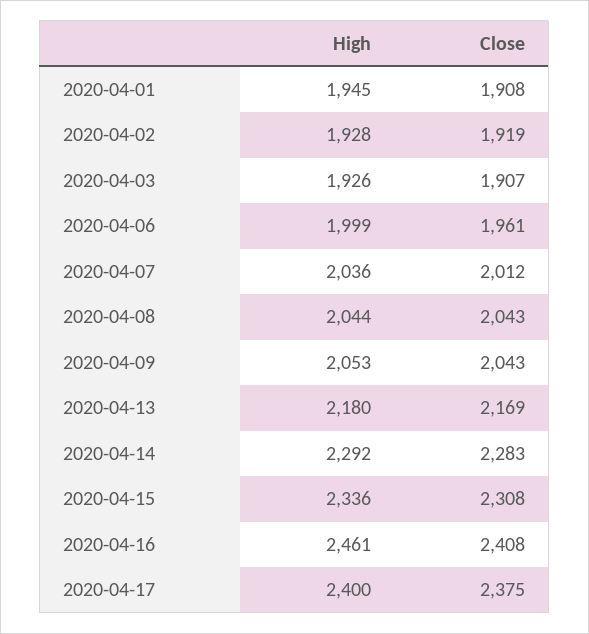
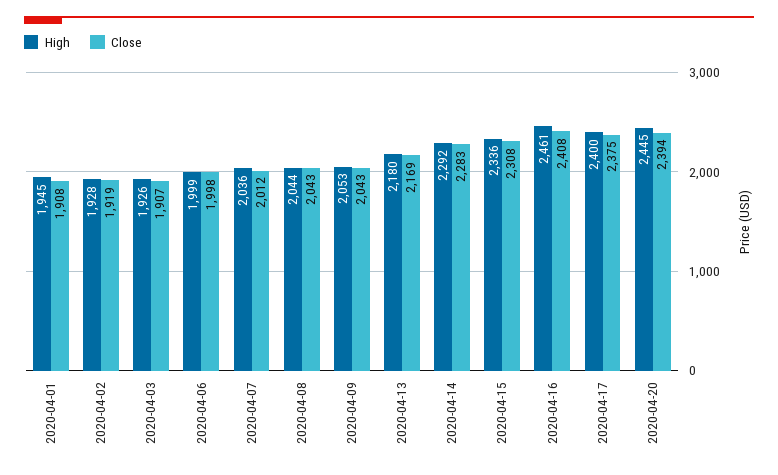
Close, 2020-04-06: 1961 -> 1998
High, 2020-04-20: none -> 2445
Close, 2020-04-20: none -> 2394

